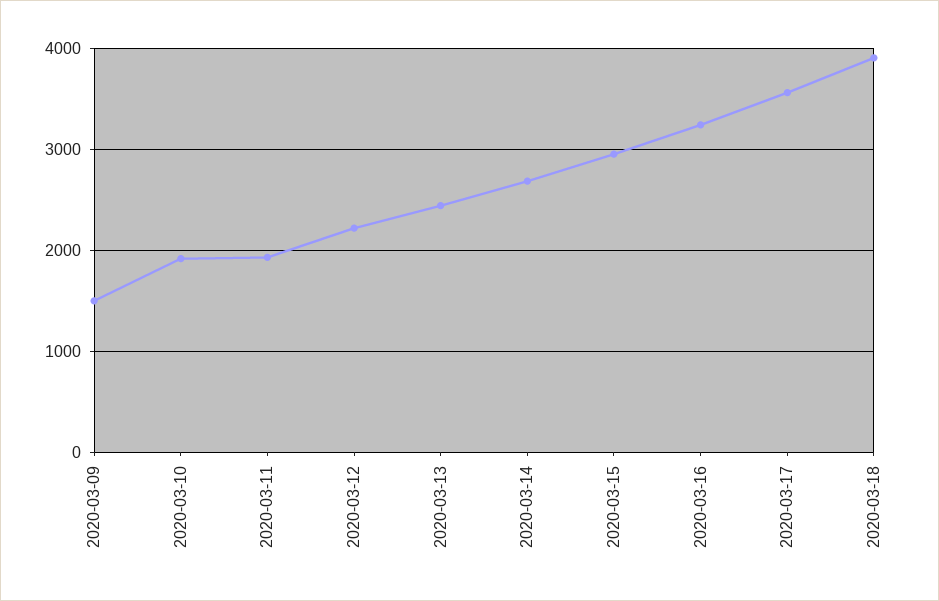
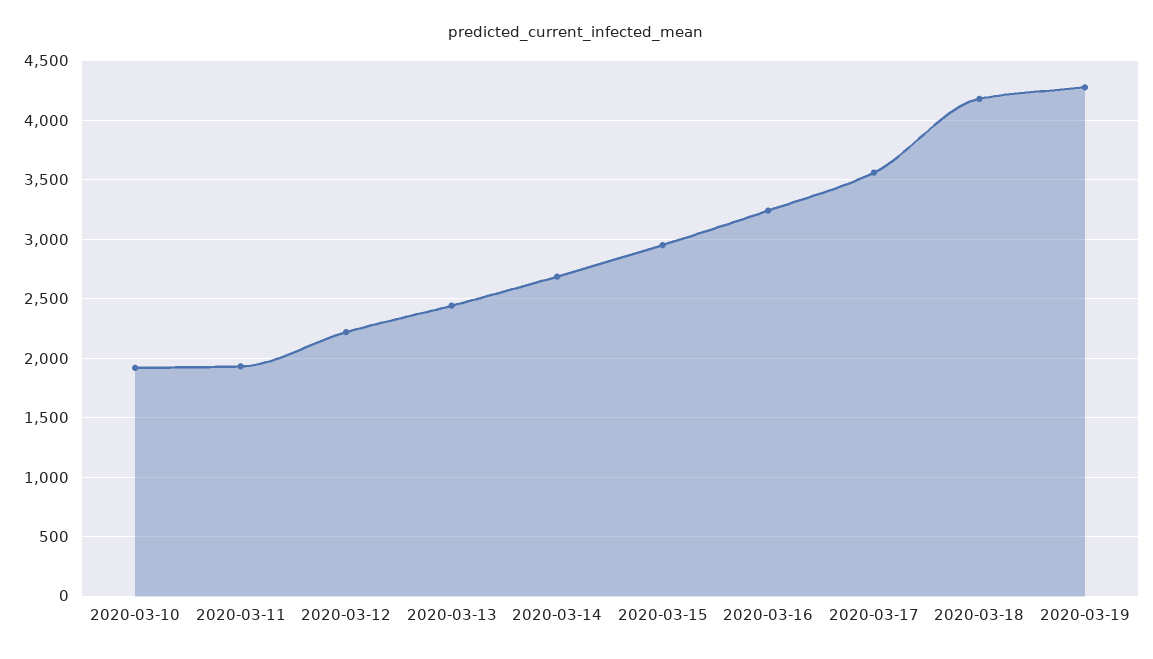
2020-03-09: 1500 -> none
2020-03-18: 3900 -> 4200
2020-03-19: none -> 4300

